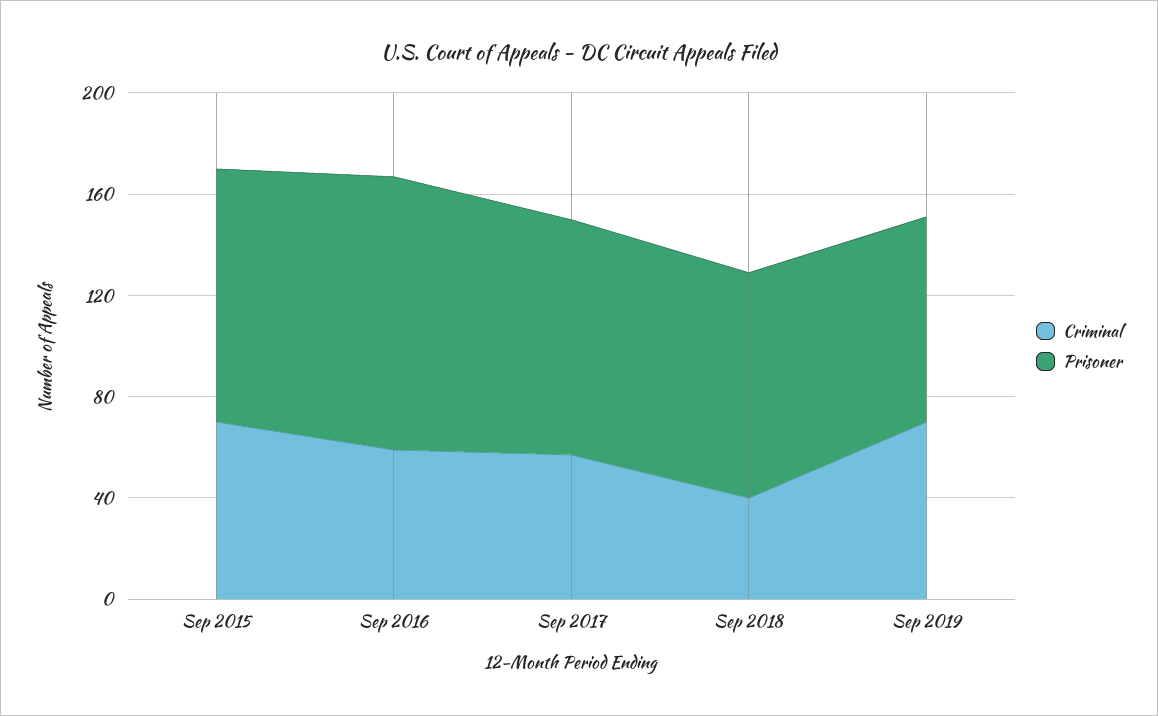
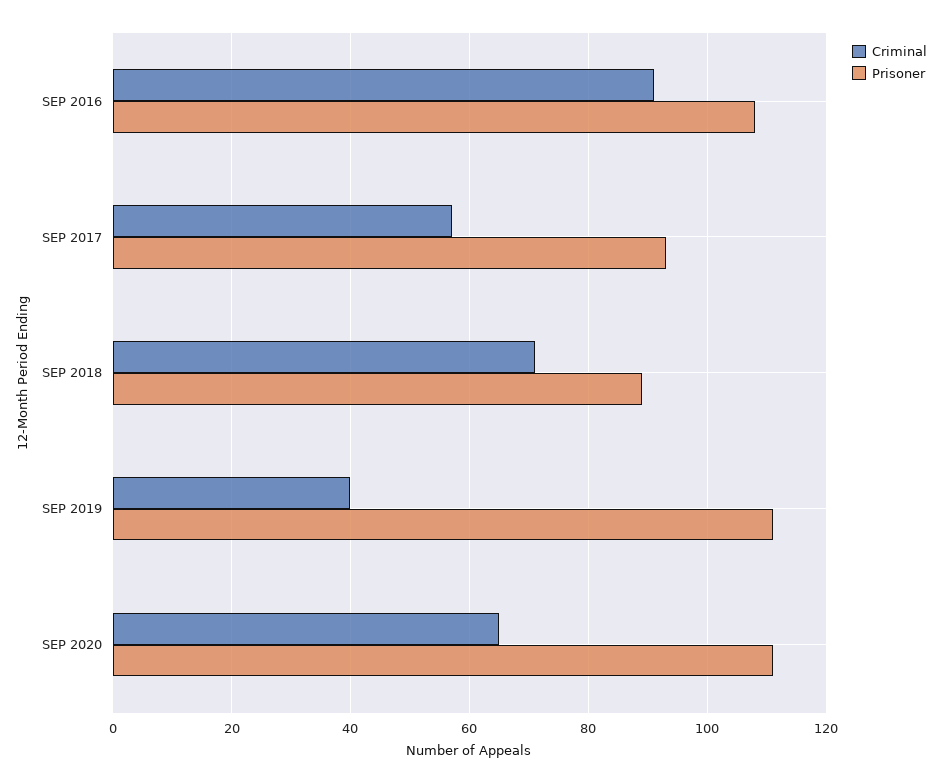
Criminal, Sep 2015: 70 -> none
Prisoner, Sep 2015: 100 -> none
Criminal, Sep 2016: 60 -> 90
Criminal, Sep 2018: 40 -> 70
Criminal, Sep 2019: 70 -> 40
Prisoner, Sep 2019: 80 -> 110
Criminal, SEP 2020: none -> 65
Prisoner, SEP 2020: none -> 110

